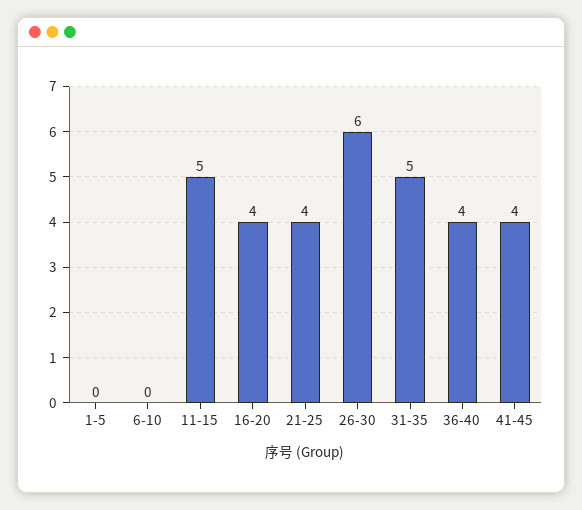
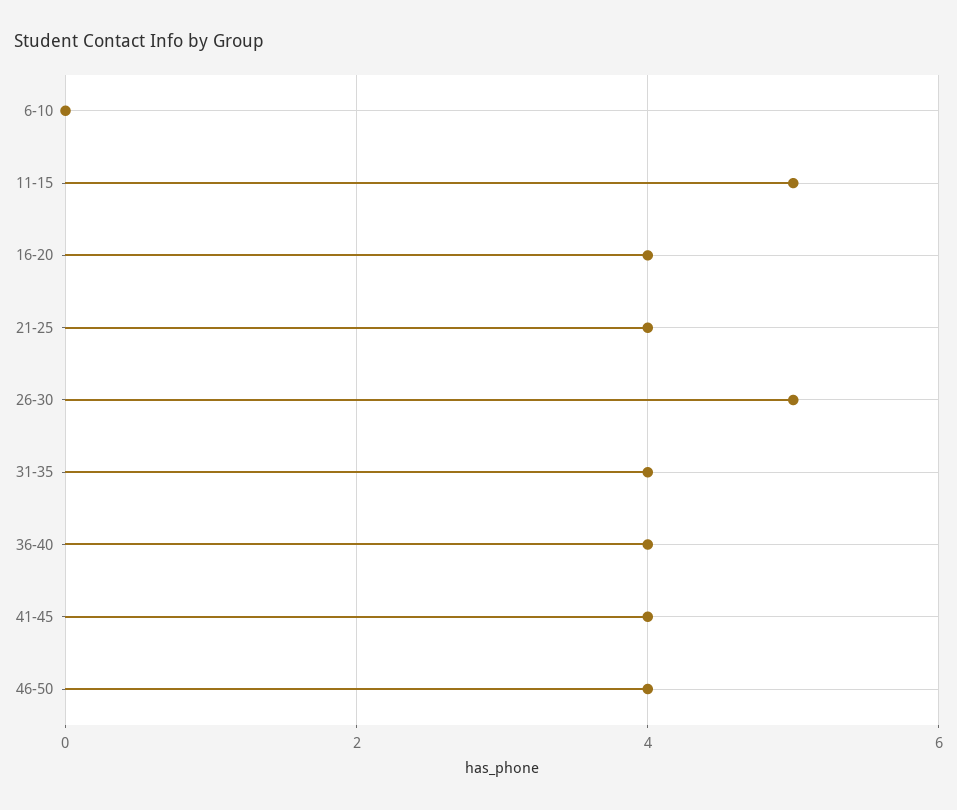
1-5: 0 -> none
26-30: 6 -> 5
31-35: 5 -> 4
46-50: none -> 4

